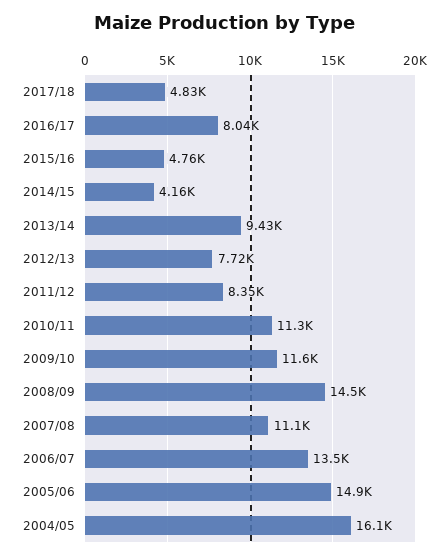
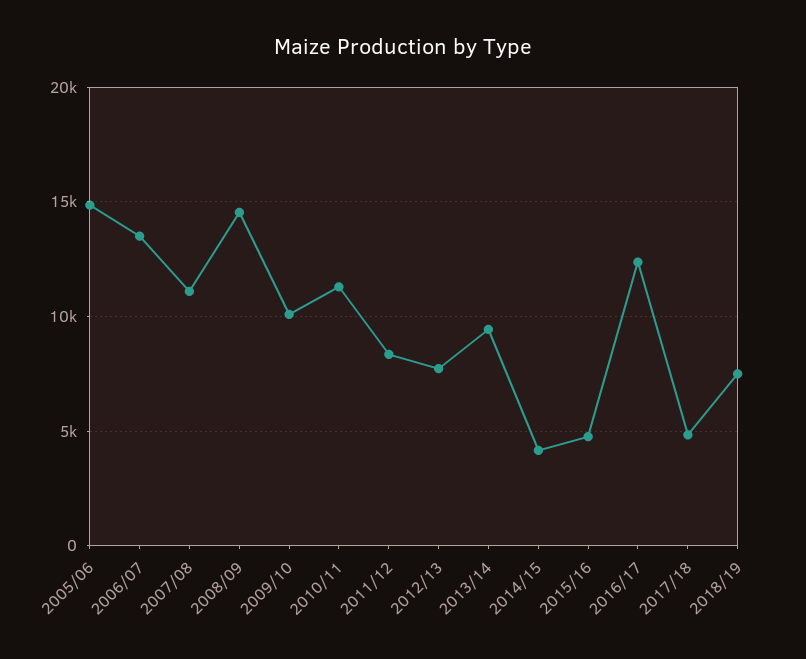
2016/17: 8040 -> 12500
2009/10: 11600 -> 10000
2004/05: 16100 -> none
2018/19: none -> 7500

